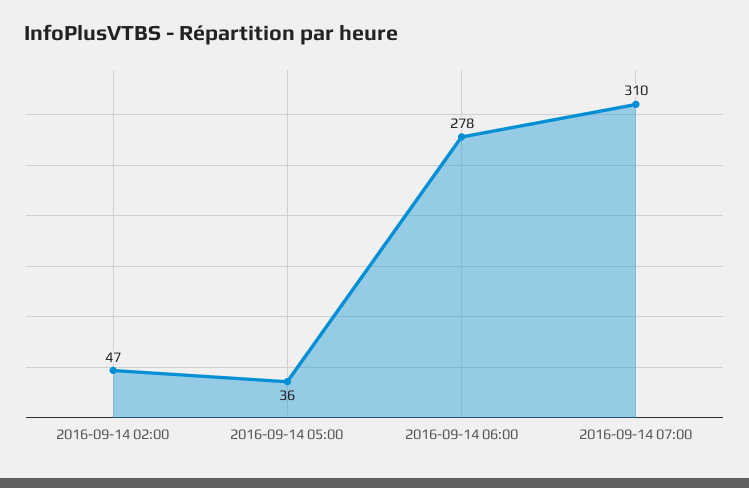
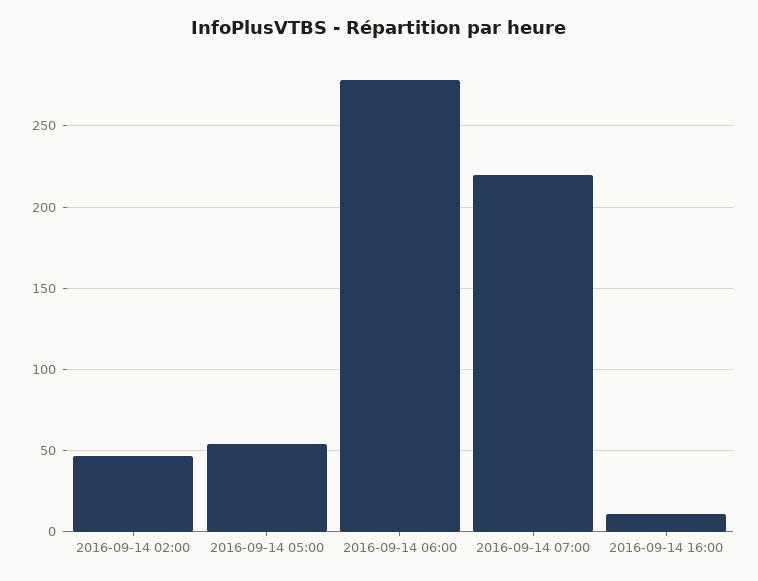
2016-09-14 05:00: 36 -> 55
2016-09-14 07:00: 310 -> 220
2016-09-14 16:00: none -> 10

